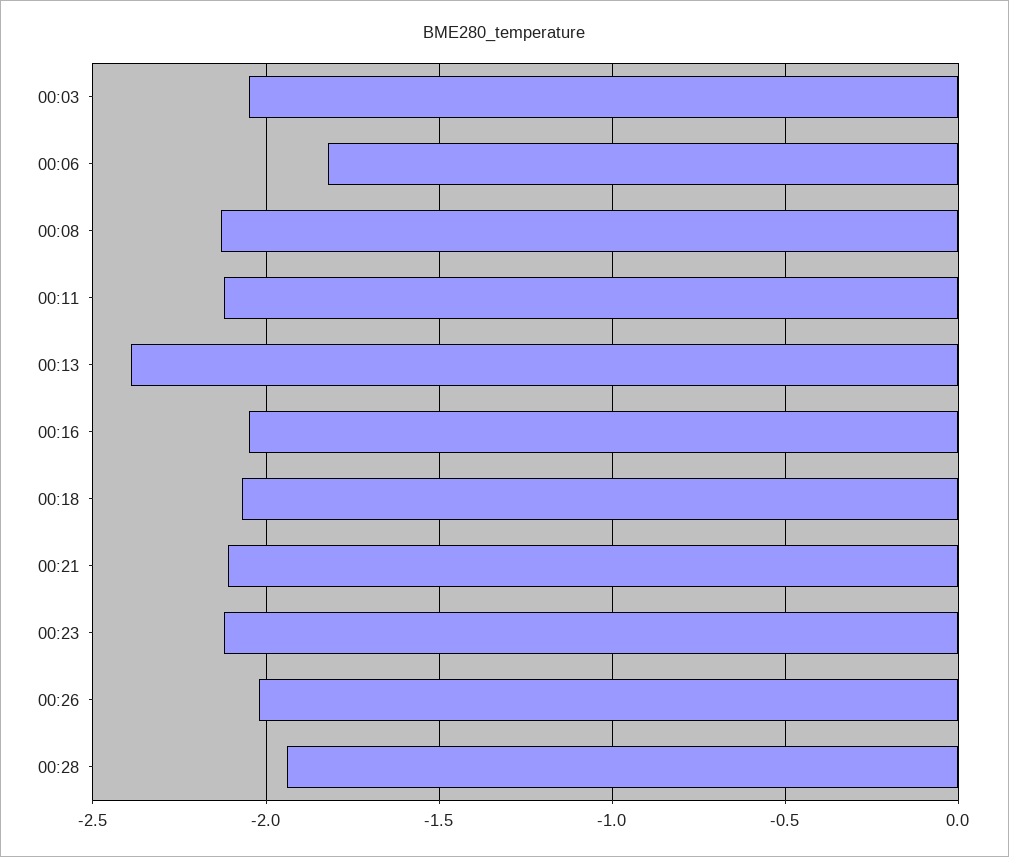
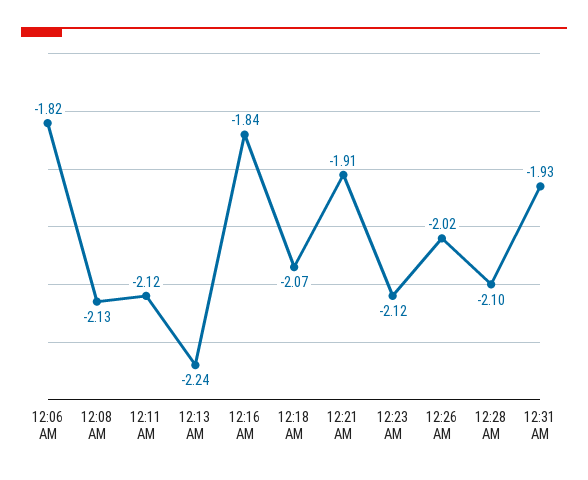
00:03: -2.05 -> none
00:13: -2.4 -> -2.24
00:16: -2.05 -> -1.84
00:21: -2.1 -> -1.91
00:28: -1.95 -> -2.1
12:31 AM: none -> -1.93

